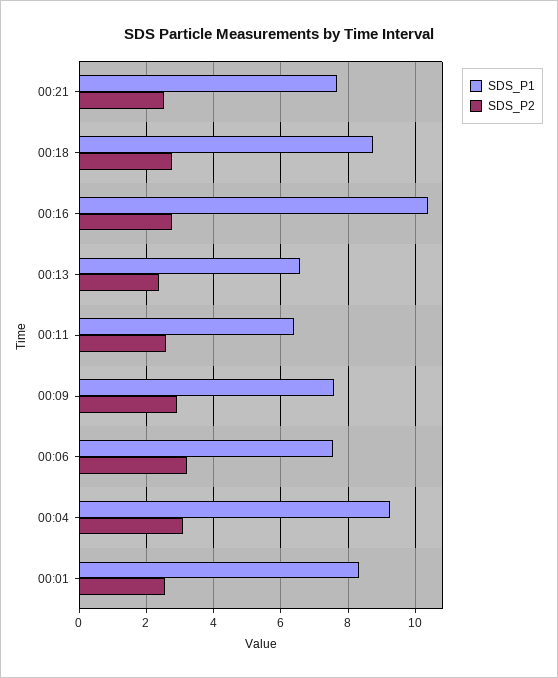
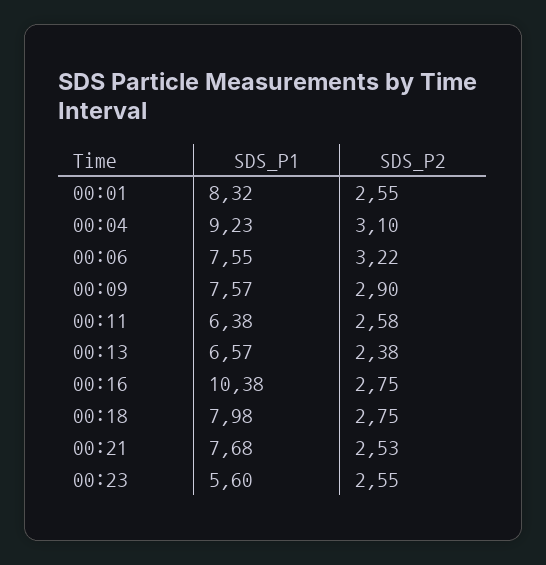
SDS_P1, 00:18: 8.8 -> 7.98
SDS_P1, 00:23: none -> 5.6
SDS_P2, 00:23: none -> 2.55

